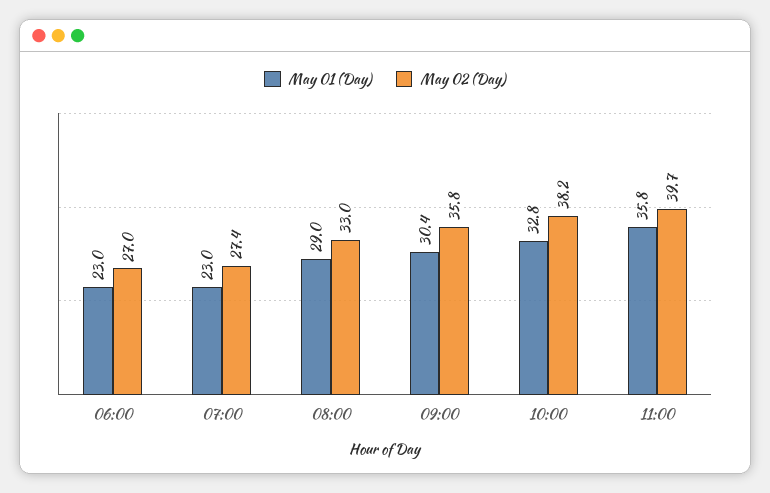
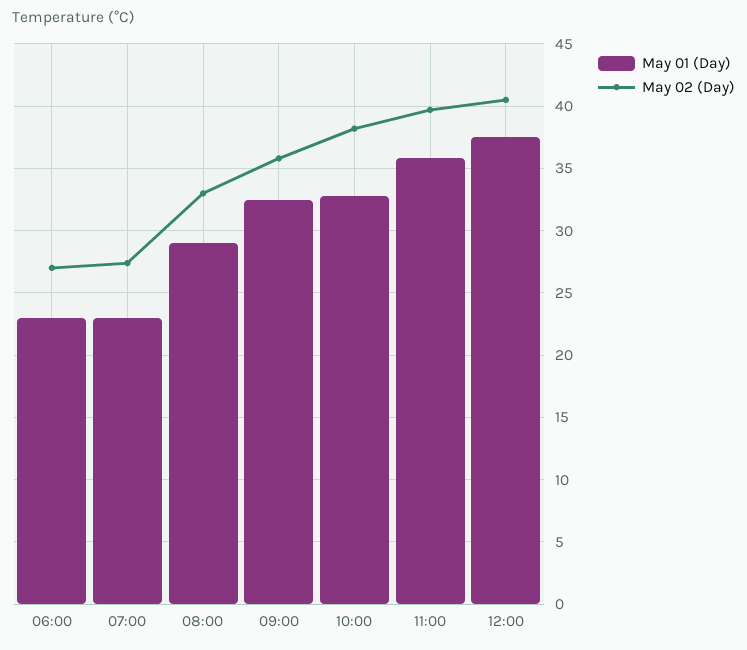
May 01 (Day), 09:00: 30.4 -> 32.5
May 01 (Day), 12:00: none -> 37.5
May 02 (Day), 12:00: none -> 40.5

